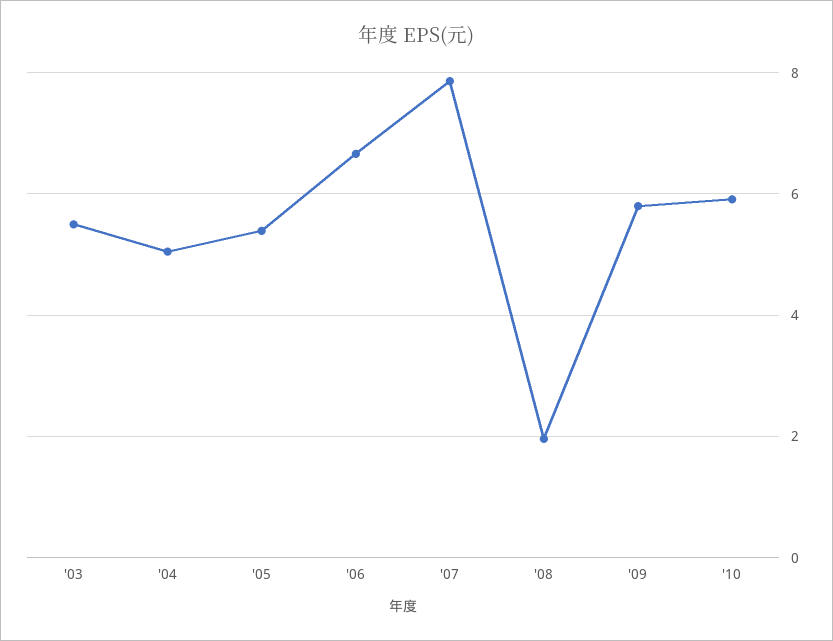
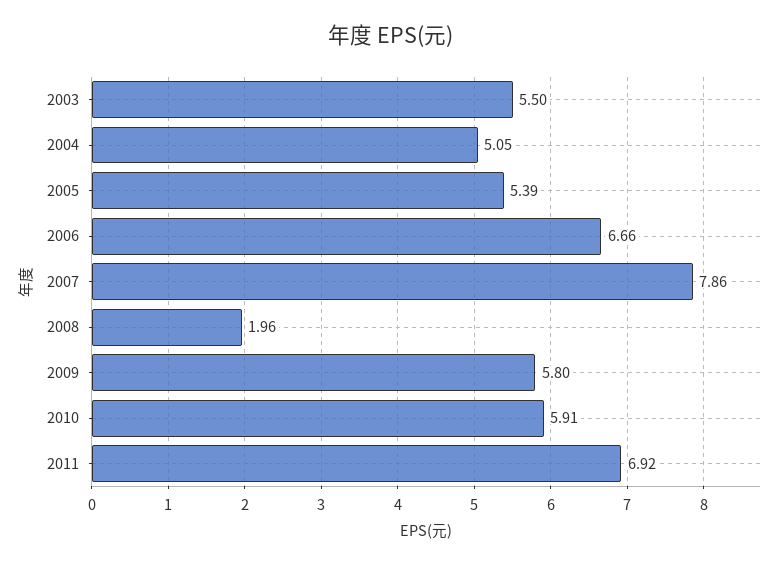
2011: none -> 6.92

